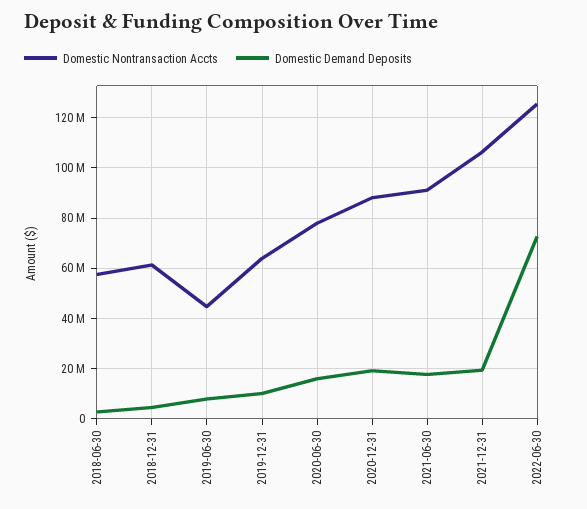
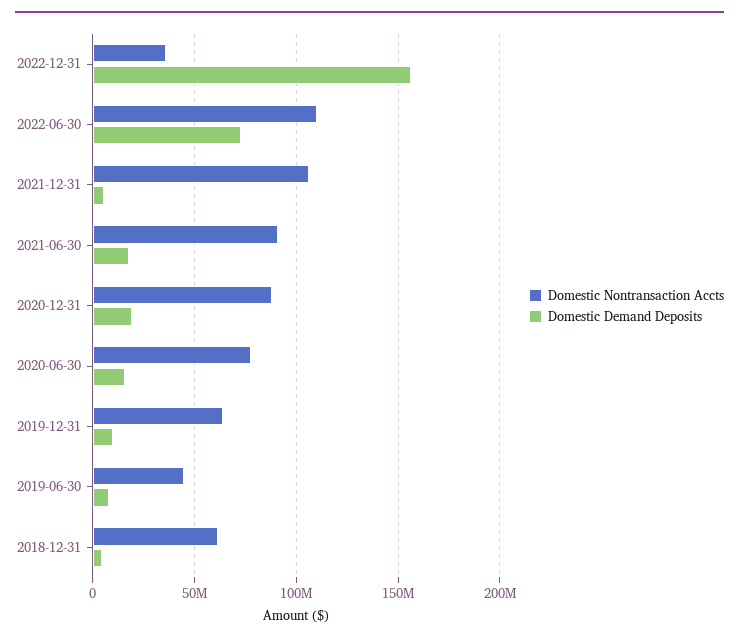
Domestic Nontransaction Accts, 2018-06-30: 57500000 -> none
Domestic Demand Deposits, 2018-06-30: 2500000 -> none
Domestic Demand Deposits, 2021-12-31: 20000000 -> 5000000
Domestic Nontransaction Accts, 2022-06-30: 125000000 -> 110000000
Domestic Nontransaction Accts, 2022-12-31: none -> 35000000
Domestic Demand Deposits, 2022-12-31: none -> 155000000

